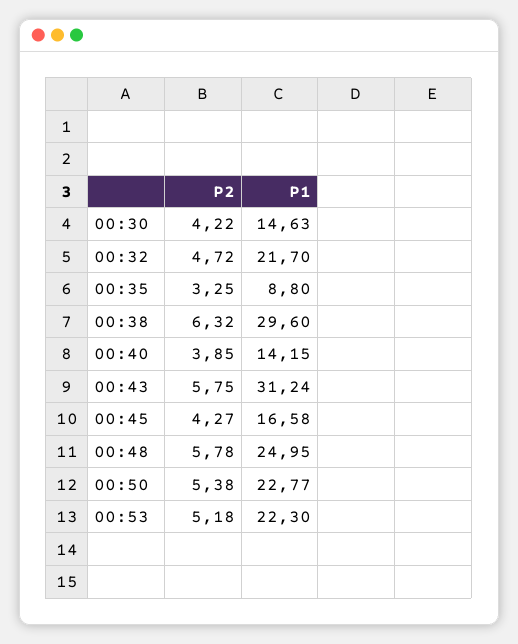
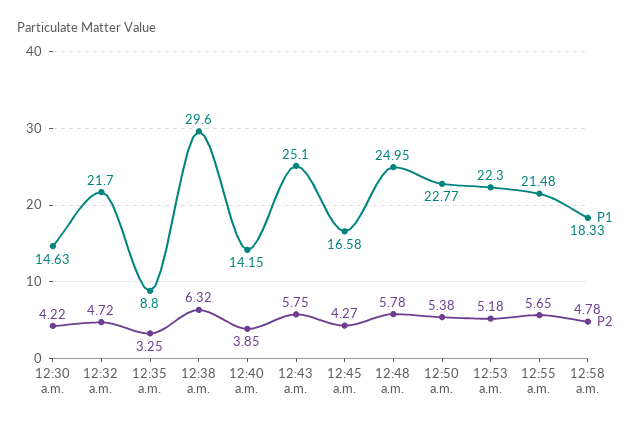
P1, 00:43: 31.24 -> 25.1
P1, 12:55 a.m.: none -> 21.48
P2, 12:55 a.m.: none -> 5.65
P1, 12:58 a.m.: none -> 18.33
P2, 12:58 a.m.: none -> 4.78

